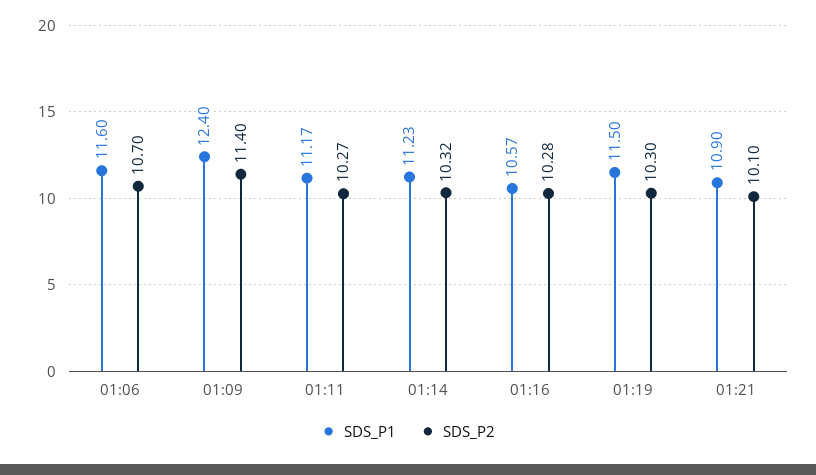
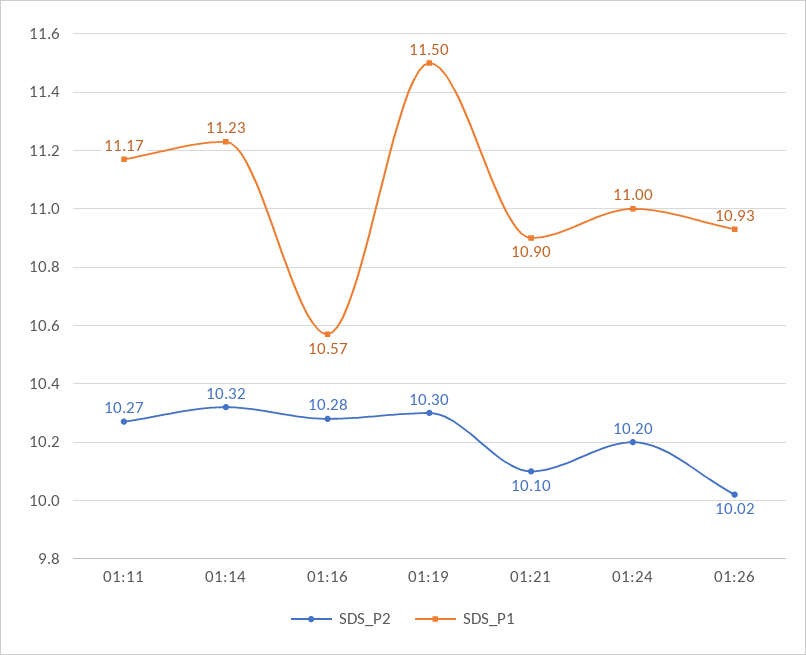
SDS_P1, 01:06: 11.6 -> none
SDS_P2, 01:06: 10.7 -> none
SDS_P1, 01:09: 12.4 -> none
SDS_P2, 01:09: 11.4 -> none
SDS_P2, 01:24: none -> 10.2
SDS_P1, 01:24: none -> 11
SDS_P2, 01:26: none -> 10.02
SDS_P1, 01:26: none -> 10.93

